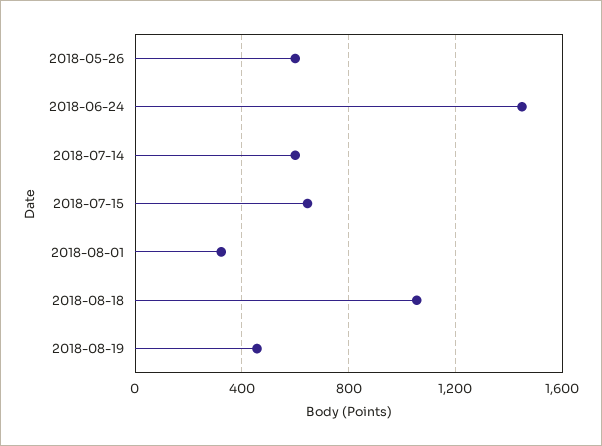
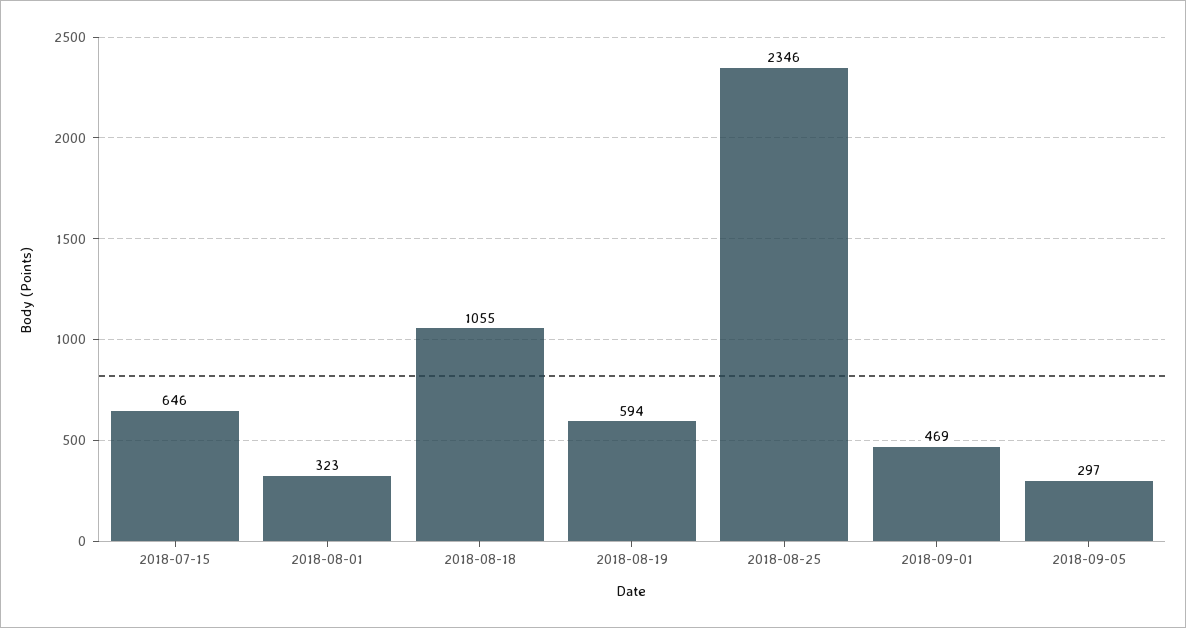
2018-05-26: 600 -> none
2018-06-24: 1450 -> none
2018-07-14: 600 -> none
2018-08-19: 450 -> 594
2018-08-25: none -> 2346
2018-09-01: none -> 469
2018-09-05: none -> 297

